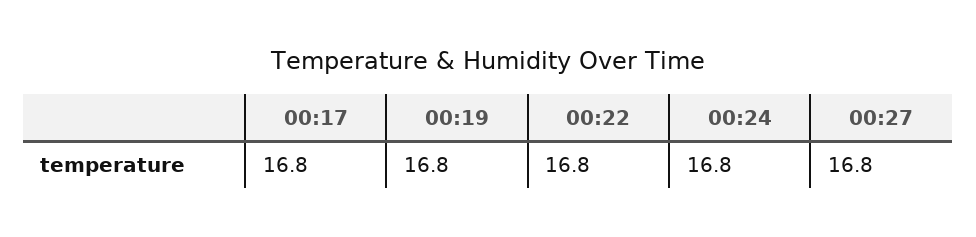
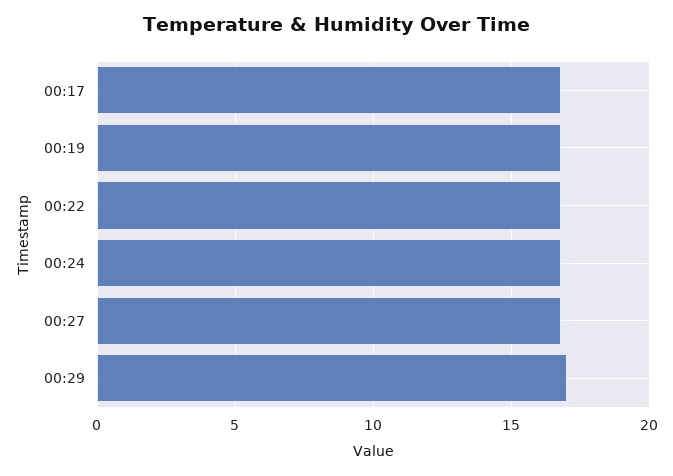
00:29: none -> 17

